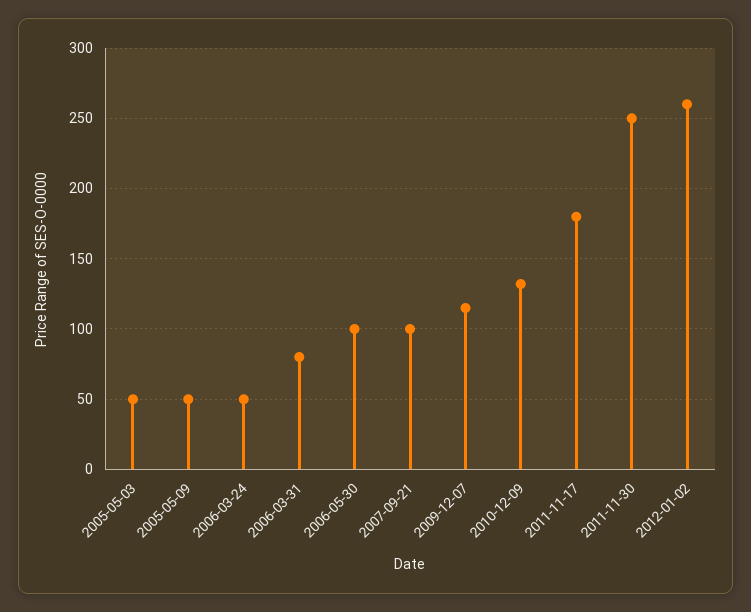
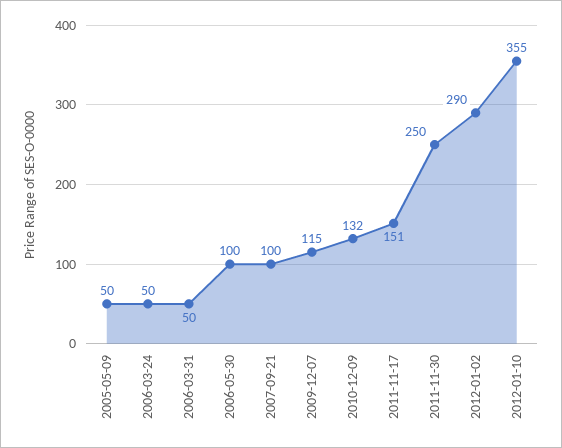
2005-05-03: 50 -> none
2006-03-31: 80 -> 50
2011-11-17: 180 -> 151
2012-01-02: 260 -> 290
2012-01-10: none -> 355

